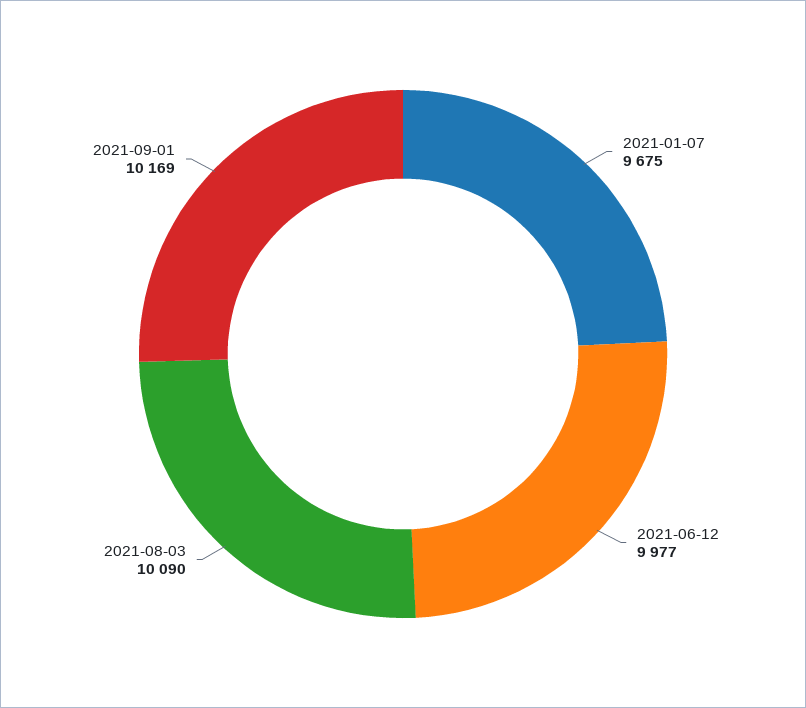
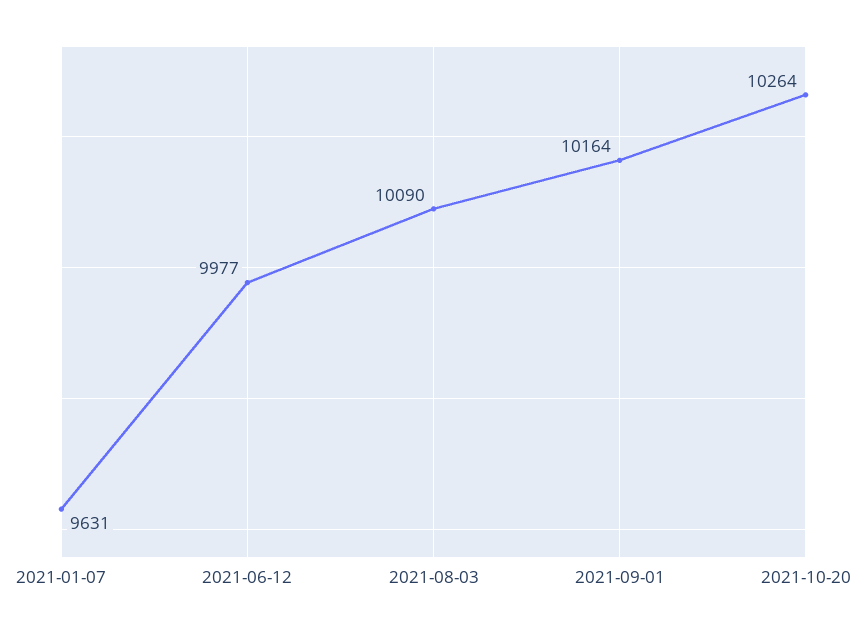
2021-01-07: 9675 -> 9631
2021-09-01: 10169 -> 10164
2021-10-20: none -> 10264

